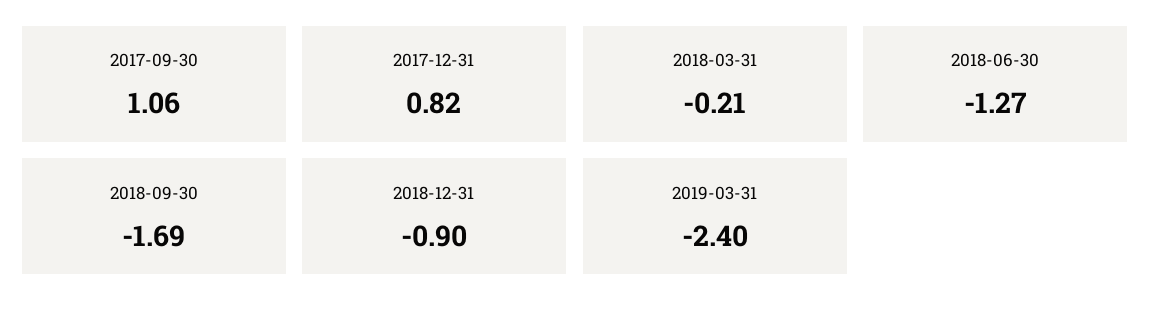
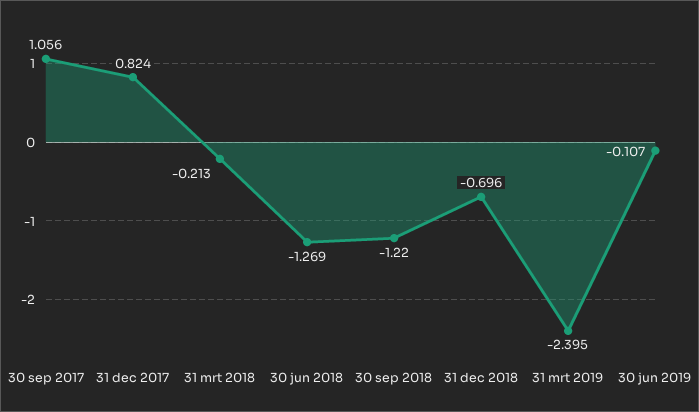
2018-09-30: -1.69 -> -1.22
2018-12-31: -0.9 -> -0.696
30 jun 2019: none -> -0.107

